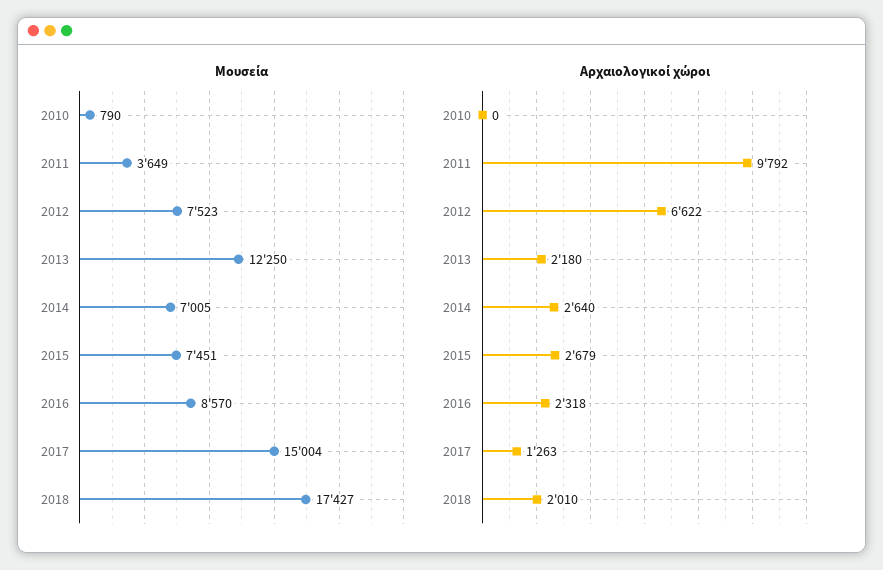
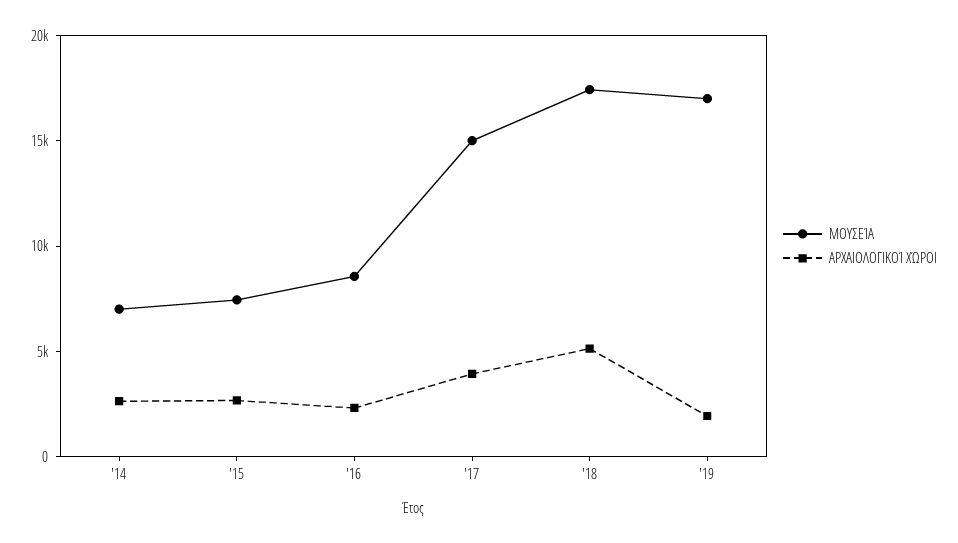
Μουσεία, 2010: 790 -> none
Μουσεία, 2011: 3649 -> none
Μουσεία, 2012: 7523 -> none
Μουσεία, 2013: 12250 -> none
Αρχαιολογικοί χώροι, 2010: 0 -> none
Αρχαιολογικοί χώροι, 2011: 9792 -> none
Αρχαιολογικοί χώροι, 2012: 6622 -> none
Αρχαιολογικοί χώροι, 2013: 2180 -> none
Αρχαιολογικοί χώροι, 2017: 1263 -> 4000
Αρχαιολογικοί χώροι, 2018: 2010 -> 5000
Μουσεία, '19: none -> 17000
Αρχαιολογικοί χώροι, '19: none -> 2000

